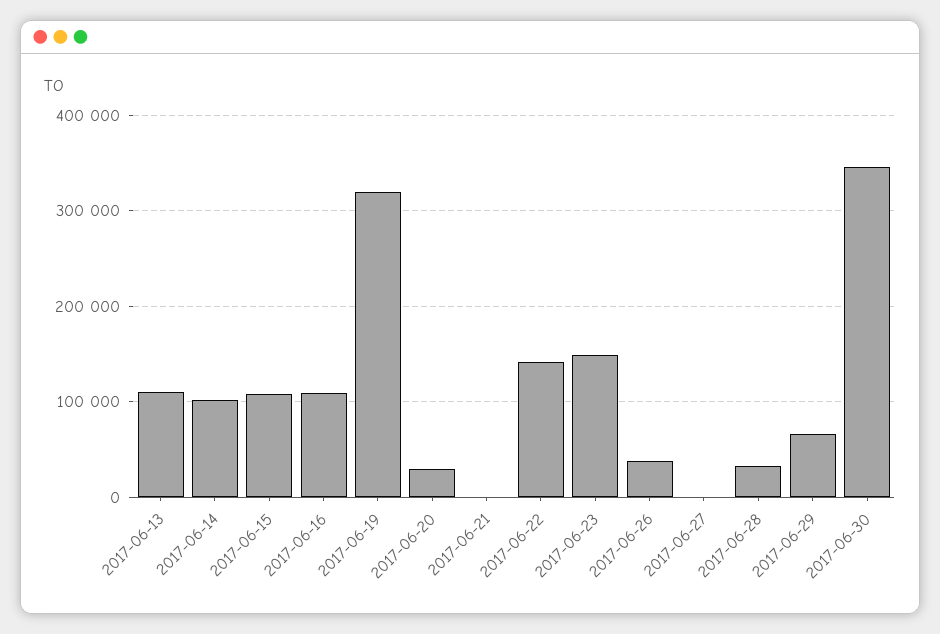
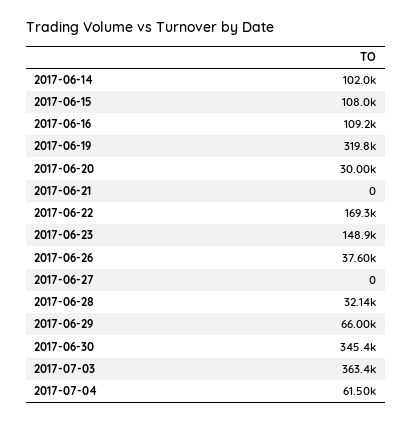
2017-06-13: 110000 -> none
2017-06-22: 140000 -> 169300
2017-07-03: none -> 363400
2017-07-04: none -> 61500

